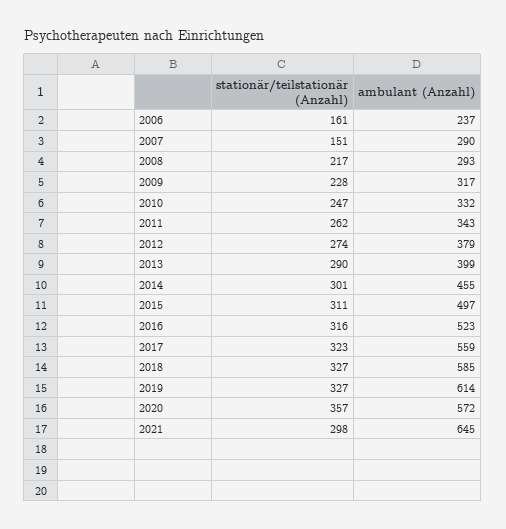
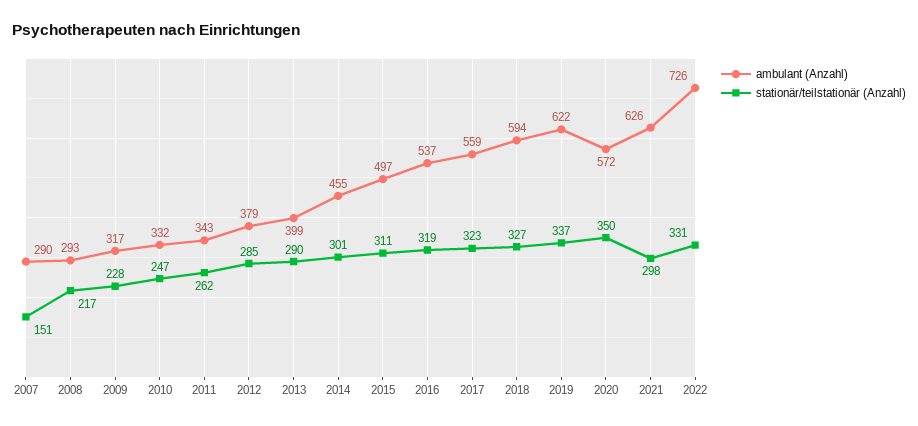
stationär/teilstationär (Anzahl), 2006: 161 -> none
ambulant (Anzahl), 2006: 237 -> none
stationär/teilstationär (Anzahl), 2012: 274 -> 285
stationär/teilstationär (Anzahl), 2016: 316 -> 319
ambulant (Anzahl), 2016: 523 -> 537
ambulant (Anzahl), 2018: 585 -> 594
stationär/teilstationär (Anzahl), 2019: 327 -> 337
ambulant (Anzahl), 2019: 614 -> 622
stationär/teilstationär (Anzahl), 2020: 357 -> 350
ambulant (Anzahl), 2021: 645 -> 626
ambulant (Anzahl), 2022: none -> 726
stationär/teilstationär (Anzahl), 2022: none -> 331

